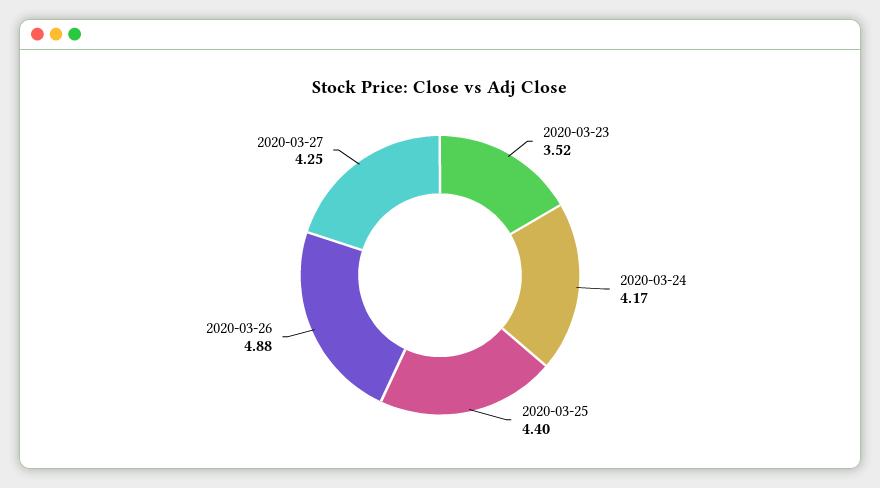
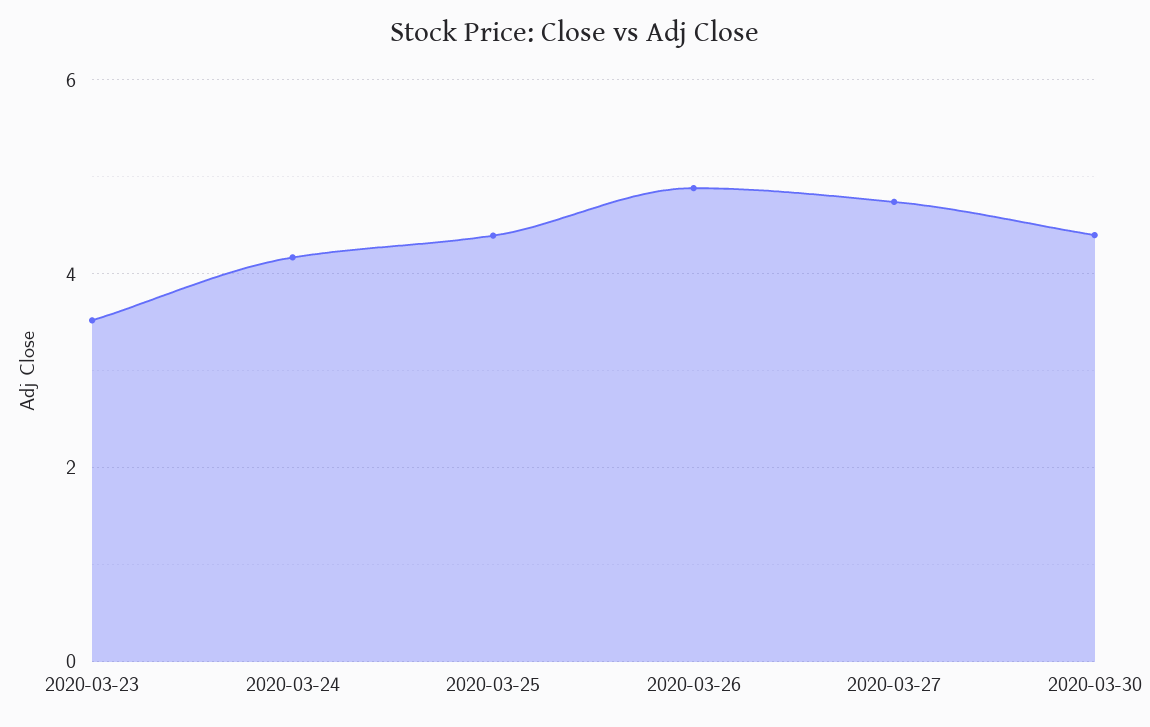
2020-03-27: 4.25 -> 4.8
2020-03-30: none -> 4.4

